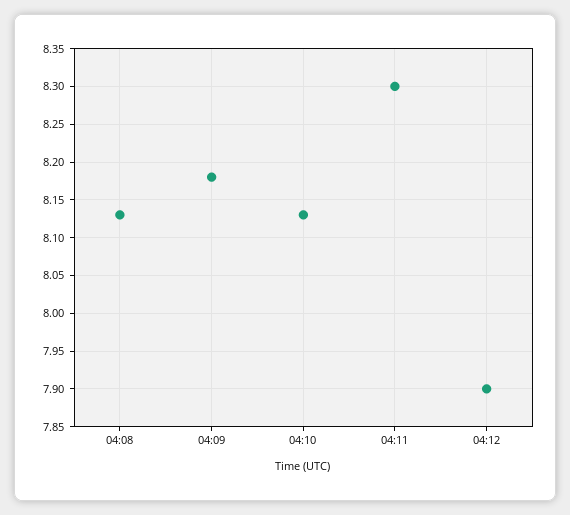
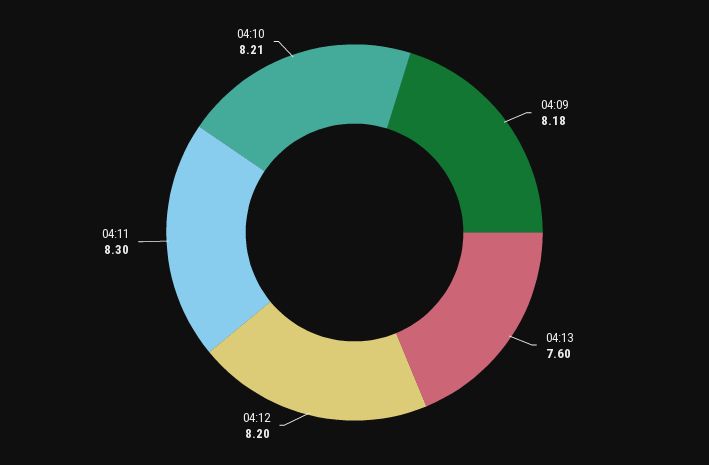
04:08: 8.13 -> none
04:10: 8.13 -> 8.21
04:12: 7.9 -> 8.2
04:13: none -> 7.6

